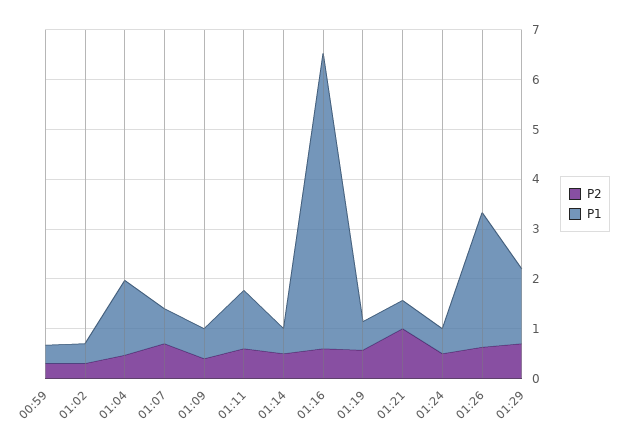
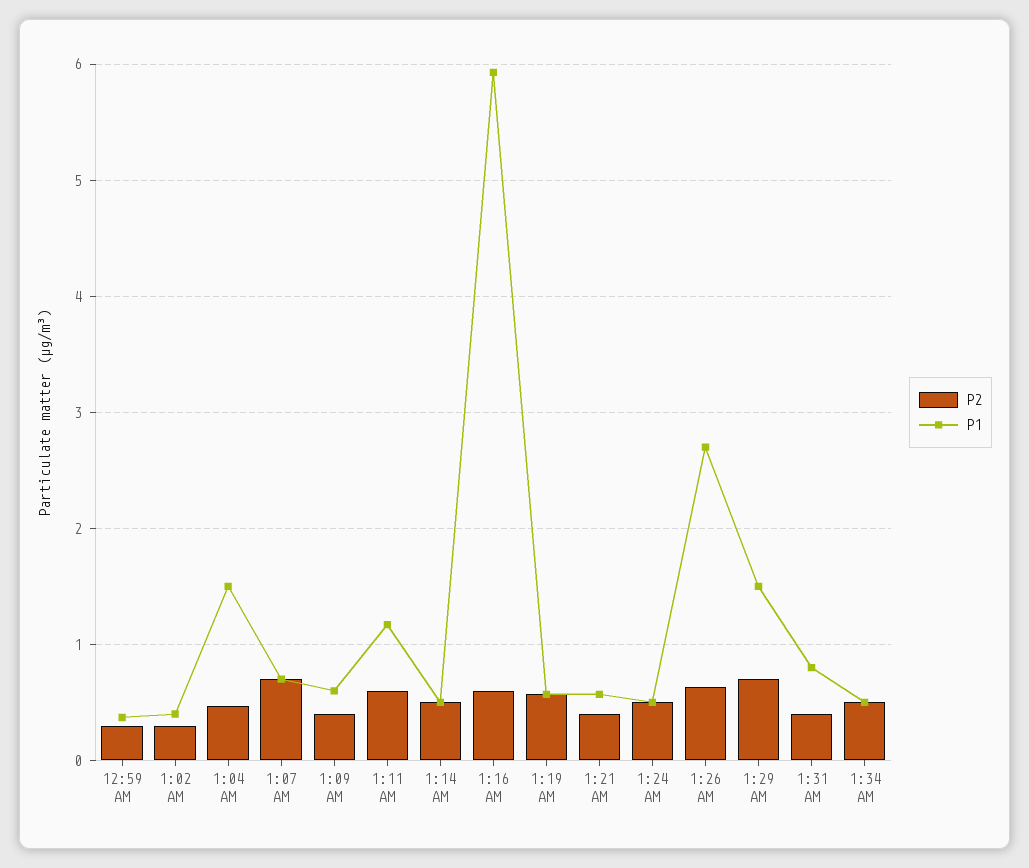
P2, 01:21: 1 -> 0.4
P2, 1:31 AM: none -> 0.4
P1, 1:31 AM: none -> 0.8
P2, 1:34 AM: none -> 0.5
P1, 1:34 AM: none -> 0.5

